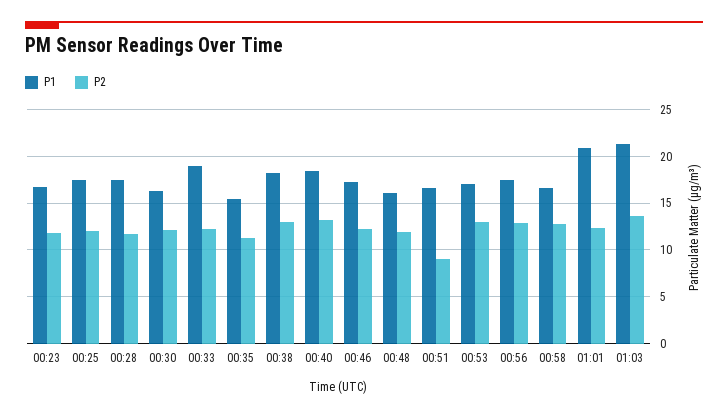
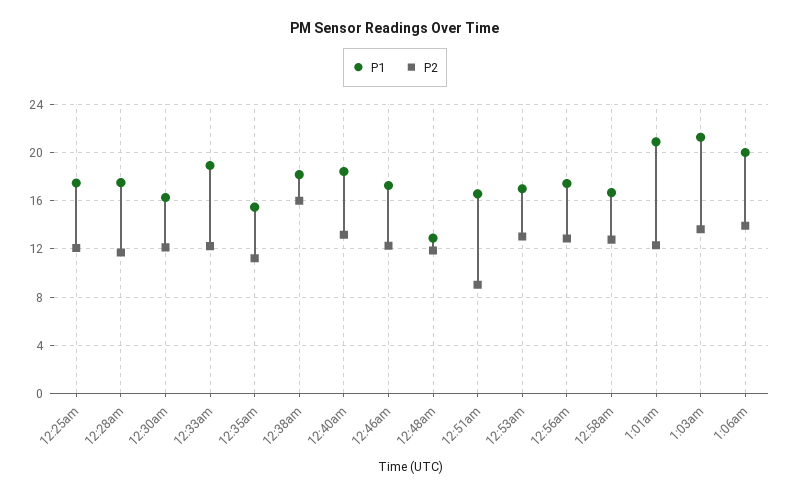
P1, 00:23: 17 -> none
P2, 00:23: 12 -> none
P2, 00:38: 13 -> 16
P1, 00:48: 16 -> 13
P1, 1:06am: none -> 20
P2, 1:06am: none -> 14

